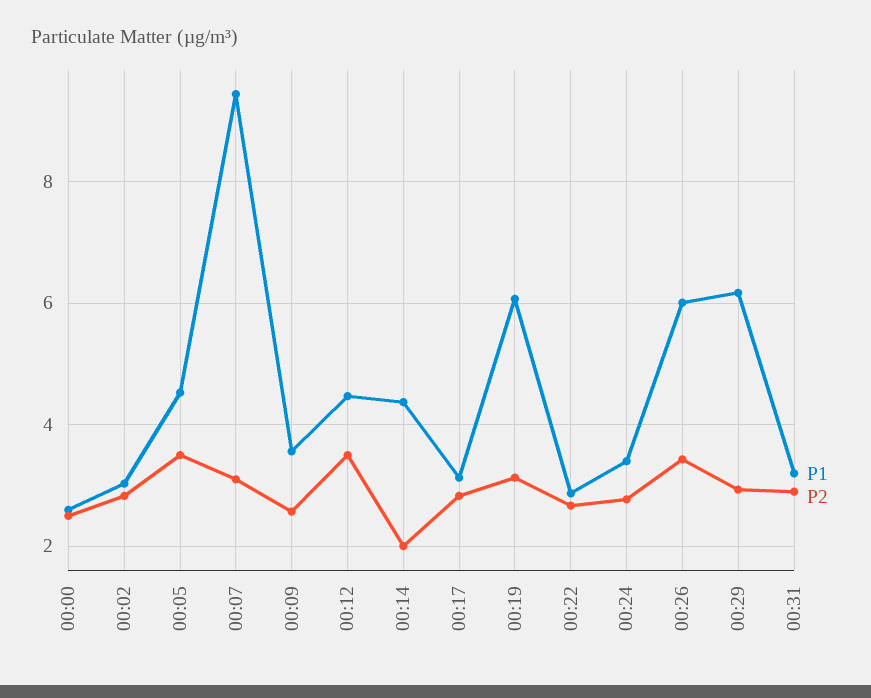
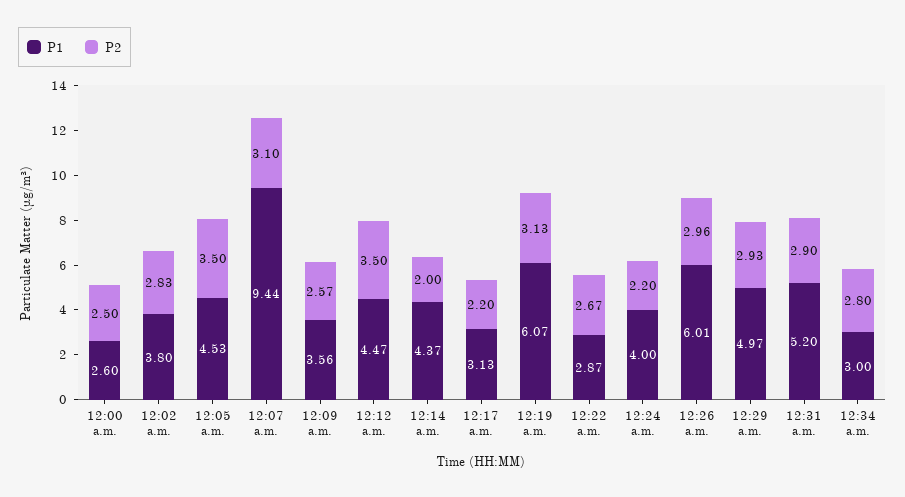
P1, 00:02: 3 -> 3.8
P2, 00:17: 2.8 -> 2.2
P1, 00:24: 3.4 -> 4
P2, 00:24: 2.8 -> 2.2
P2, 00:26: 3.4 -> 2.96
P1, 00:29: 6.2 -> 4.97
P1, 00:31: 3.2 -> 5.2
P1, 12:34 a.m.: none -> 3
P2, 12:34 a.m.: none -> 2.8

